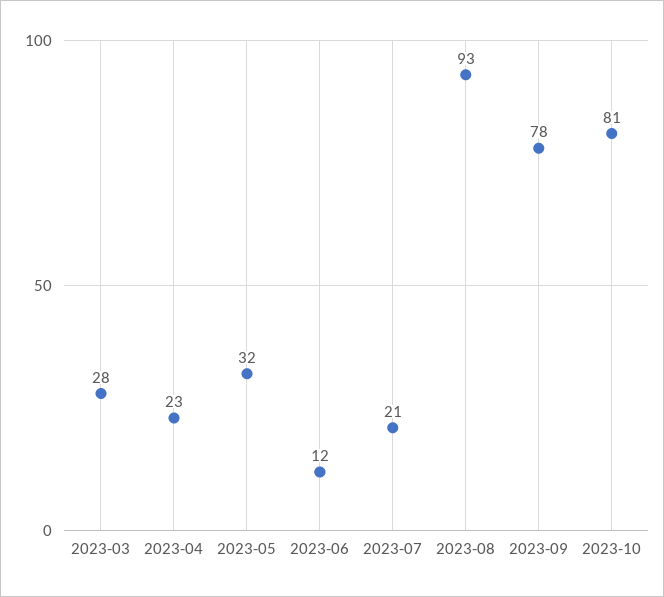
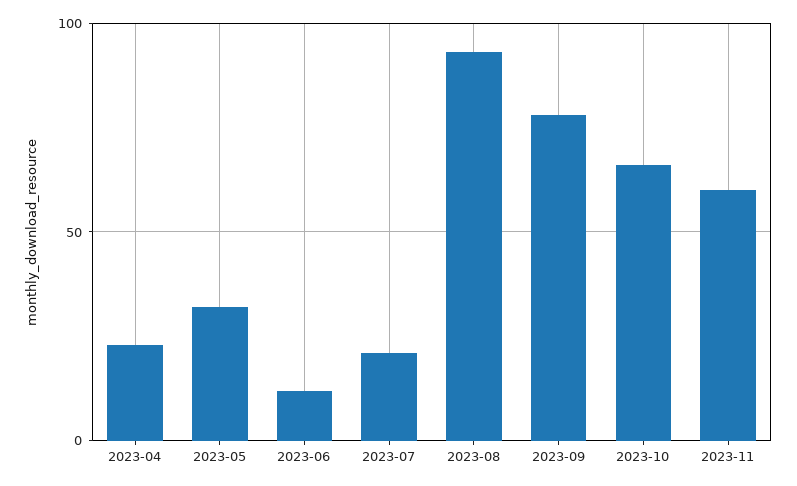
2023-03: 28 -> none
2023-10: 81 -> 65
2023-11: none -> 60

